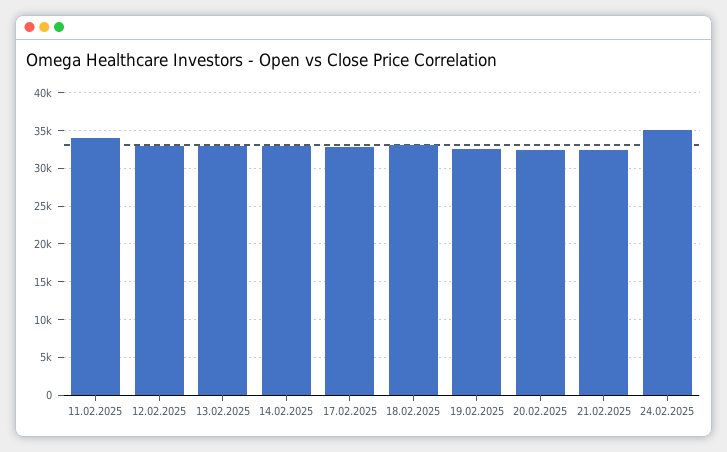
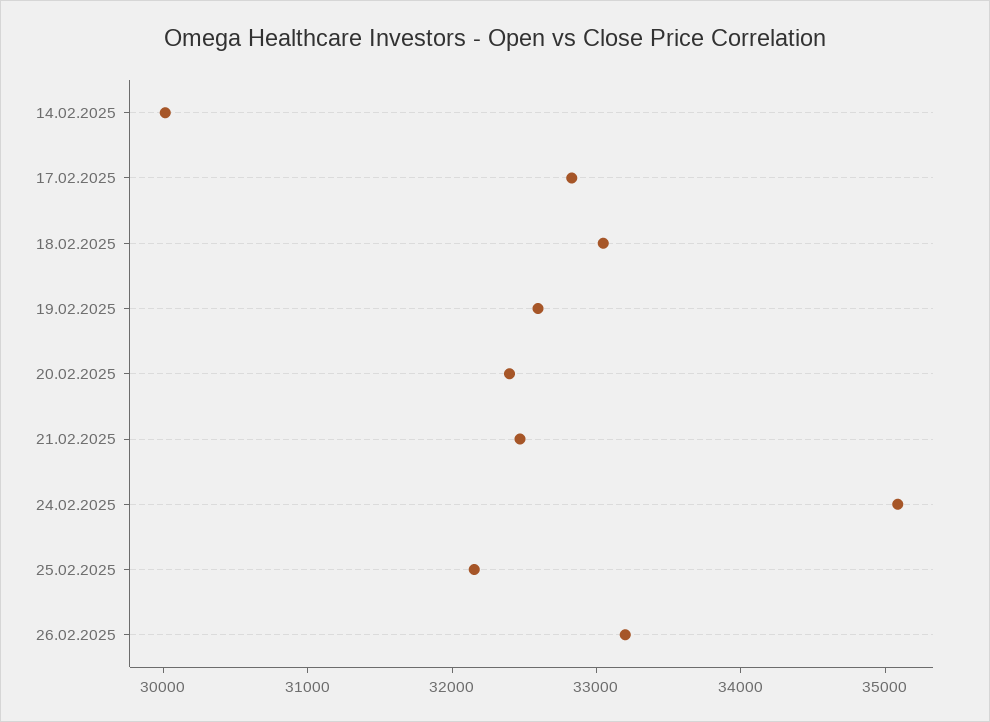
11.02.2025: 34000 -> none
12.02.2025: 33000 -> none
13.02.2025: 33000 -> none
14.02.2025: 33000 -> 30000
25.02.2025: none -> 32200
26.02.2025: none -> 33200

